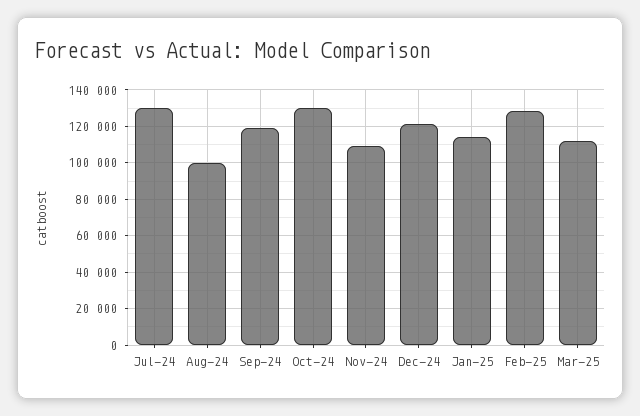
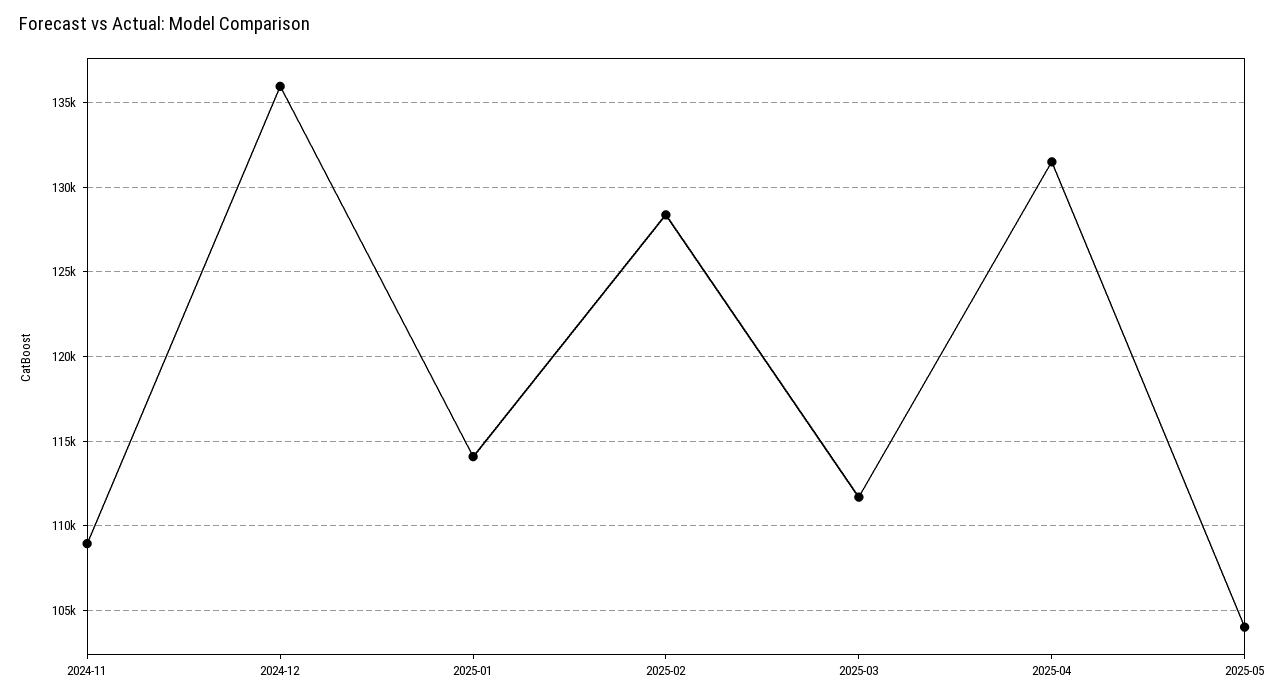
Jul-24: 130000 -> none
Aug-24: 100000 -> none
Sep-24: 120000 -> none
Oct-24: 130000 -> none
Dec-24: 120000 -> 136000
2025-04: none -> 131500
2025-05: none -> 104000

